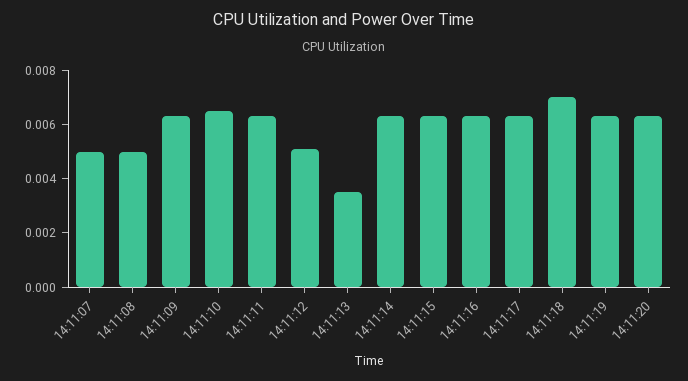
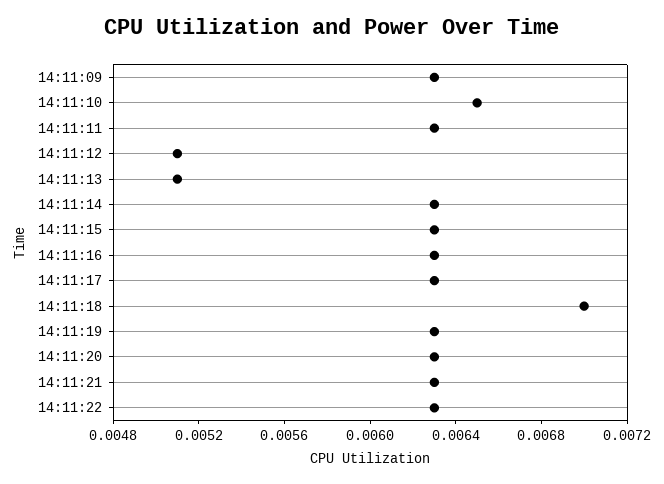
14:11:07: 0.005 -> none
14:11:08: 0.005 -> none
14:11:13: 0.0035 -> 0.0051
14:11:21: none -> 0.0063
14:11:22: none -> 0.0063

